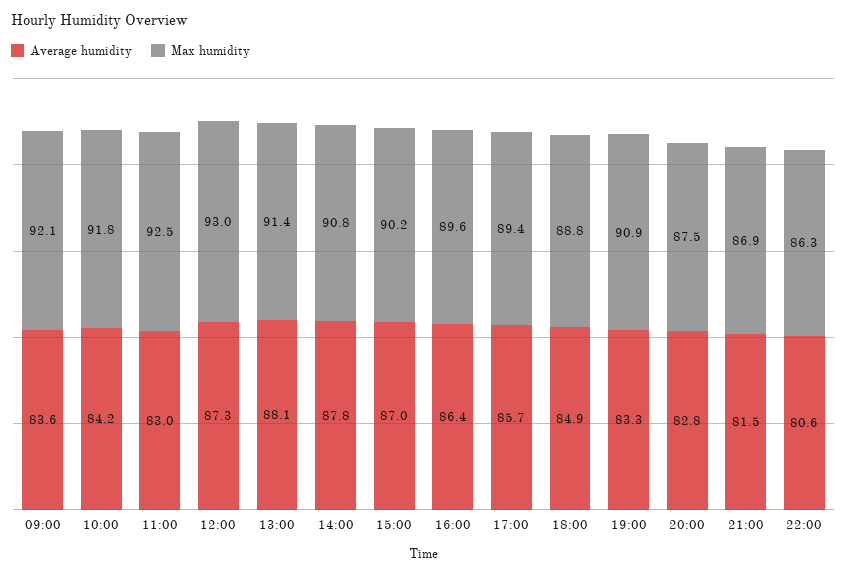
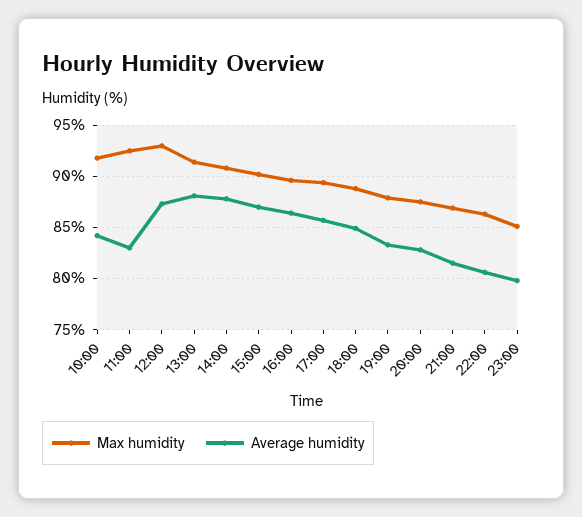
Average humidity, 09:00: 83.6 -> none
Max humidity, 09:00: 92.1 -> none
Max humidity, 19:00: 90.9 -> 88
Max humidity, 23:00: none -> 85
Average humidity, 23:00: none -> 80

